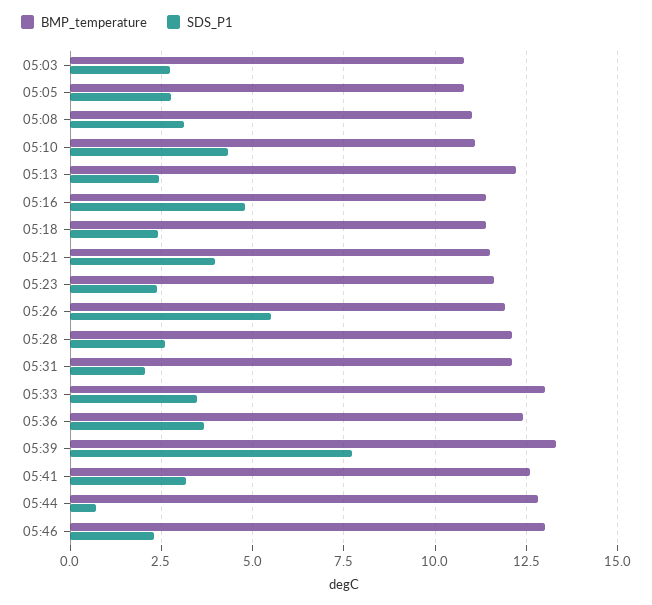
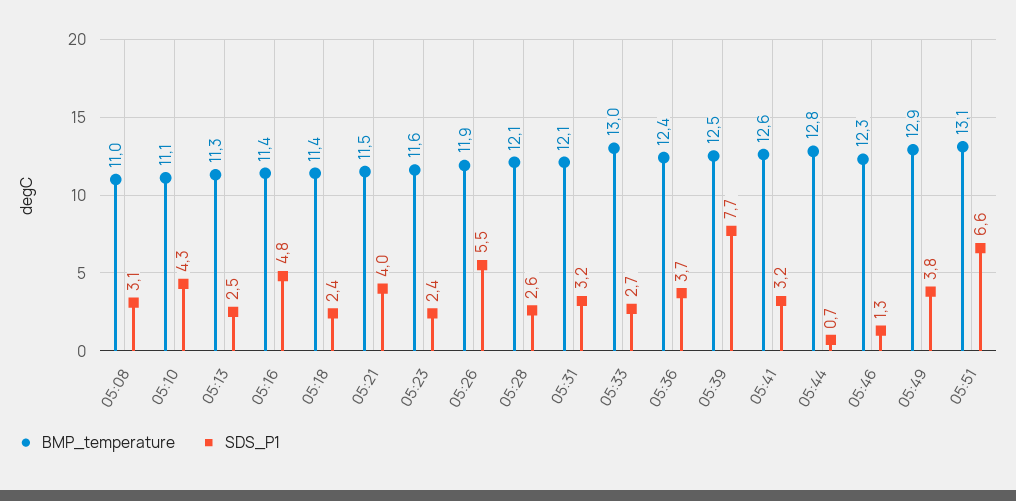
BMP_temperature, 05:03: 10.75 -> none
SDS_P1, 05:03: 2.75 -> none
BMP_temperature, 05:05: 10.75 -> none
SDS_P1, 05:05: 2.75 -> none
BMP_temperature, 05:13: 12.25 -> 11.3
SDS_P1, 05:31: 2 -> 3.2
SDS_P1, 05:33: 3.5 -> 2.7
BMP_temperature, 05:39: 13.25 -> 12.5
BMP_temperature, 05:46: 13 -> 12.3
SDS_P1, 05:46: 2.25 -> 1.3
BMP_temperature, 05:49: none -> 12.9
SDS_P1, 05:49: none -> 3.8
BMP_temperature, 05:51: none -> 13.1
SDS_P1, 05:51: none -> 6.6

